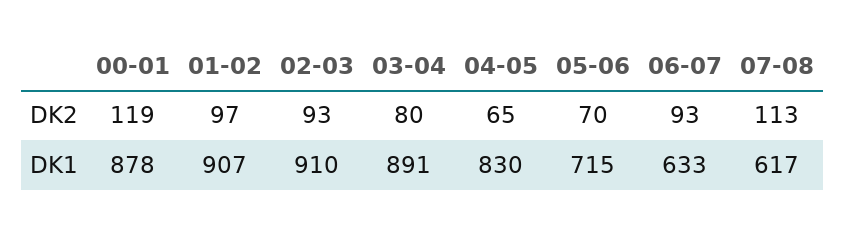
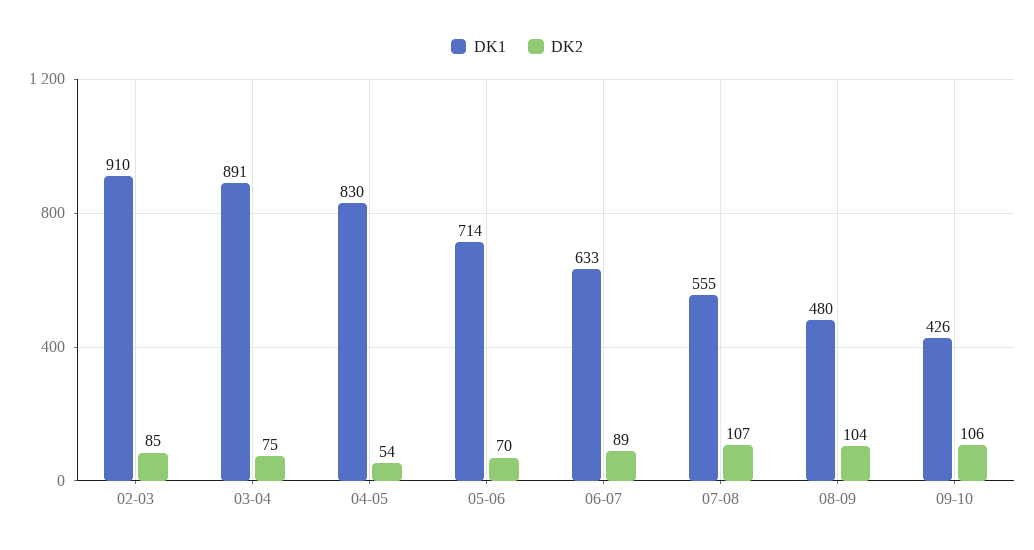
DK2, 00-01: 119 -> none
DK2, 01-02: 97 -> none
DK2, 02-03: 93 -> 85
DK2, 03-04: 80 -> 75
DK2, 04-05: 65 -> 54
DK2, 06-07: 93 -> 89
DK2, 07-08: 113 -> 107
DK1, 00-01: 878 -> none
DK1, 01-02: 907 -> none
DK1, 05-06: 715 -> 714
DK1, 07-08: 617 -> 555
DK1, 08-09: none -> 480
DK2, 08-09: none -> 104
DK1, 09-10: none -> 426
DK2, 09-10: none -> 106

